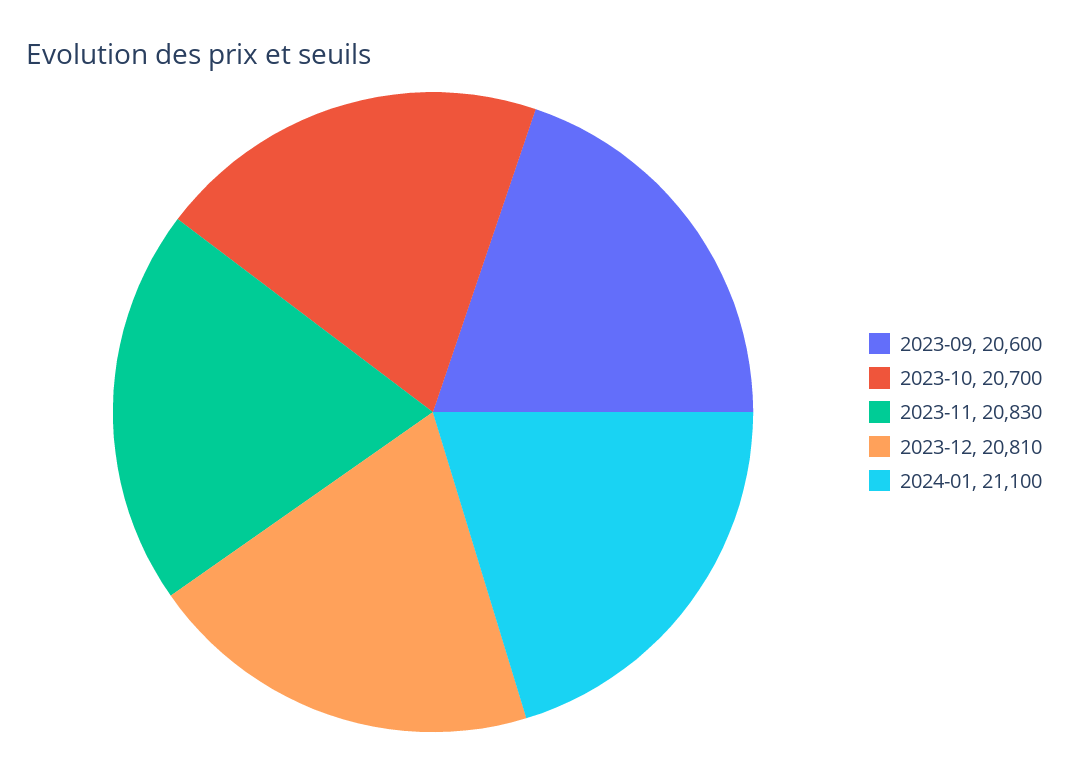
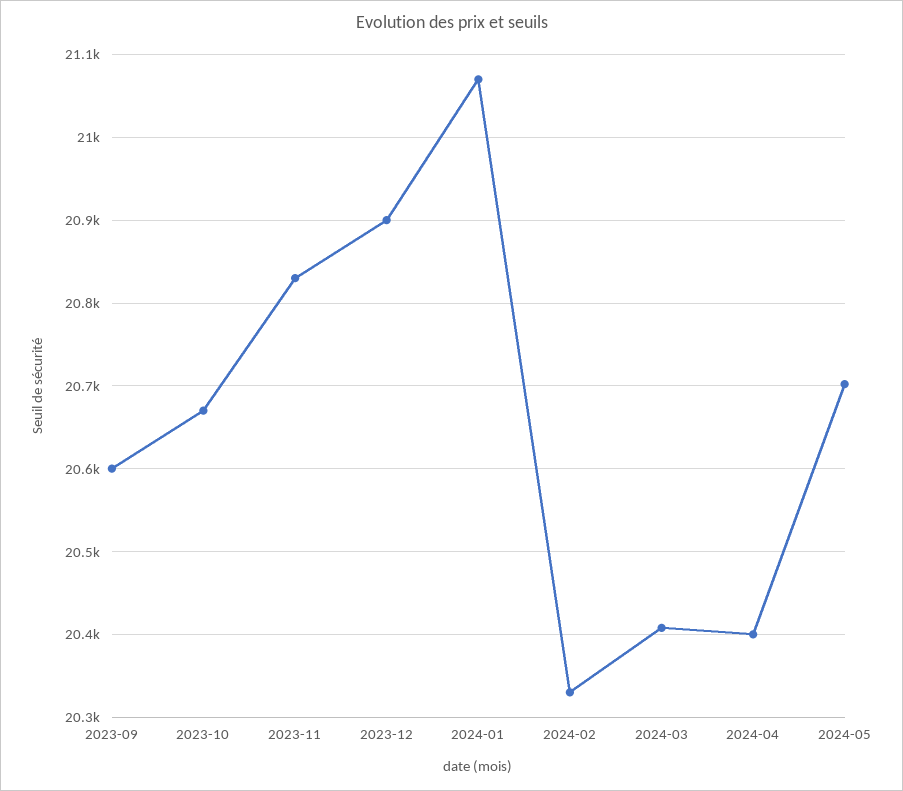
2023-10: 20700 -> 20670
2023-12: 20810 -> 20900
2024-01: 21100 -> 21070
2024-02: none -> 20330
2024-03: none -> 20410
2024-04: none -> 20400
2024-05: none -> 20700

